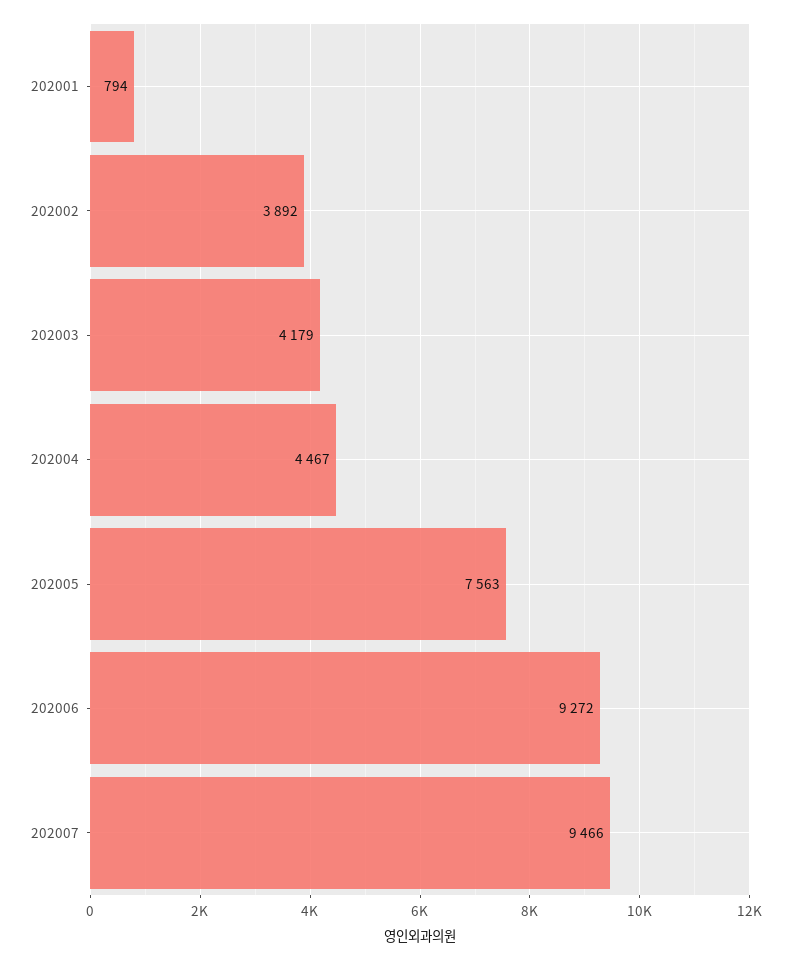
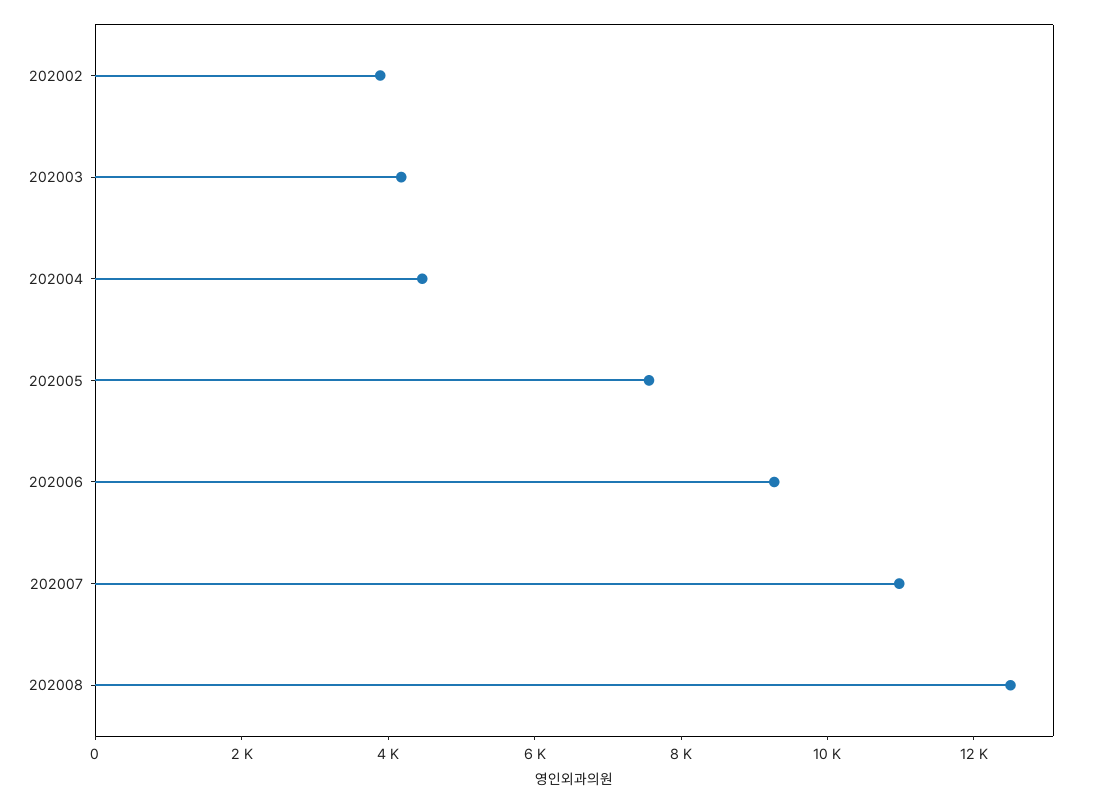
202001: 794 -> none
202007: 9466 -> 11000
202008: none -> 12500

